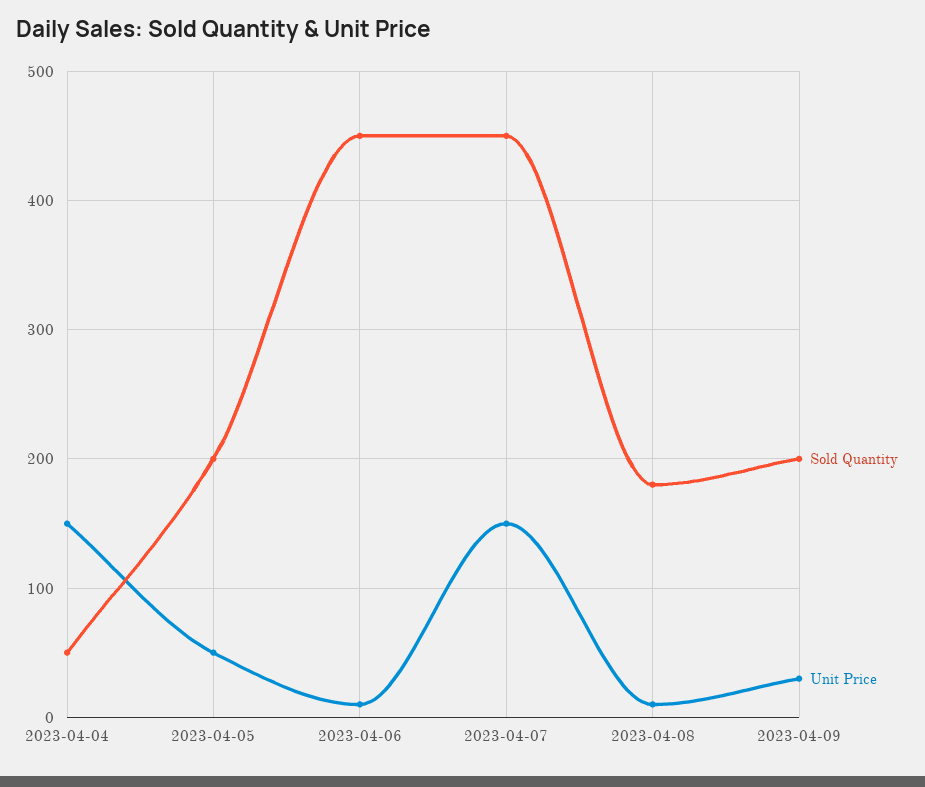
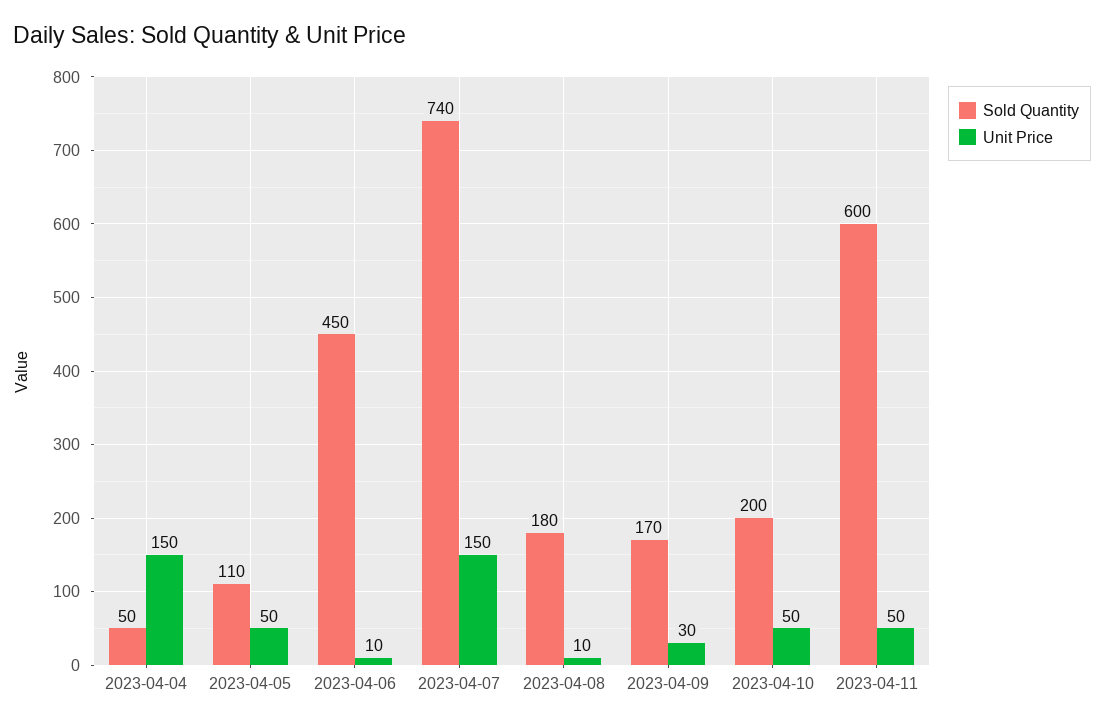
Sold Quantity, 2023-04-05: 200 -> 110
Sold Quantity, 2023-04-07: 450 -> 740
Sold Quantity, 2023-04-09: 200 -> 170
Sold Quantity, 2023-04-10: none -> 200
Unit Price, 2023-04-10: none -> 50
Sold Quantity, 2023-04-11: none -> 600
Unit Price, 2023-04-11: none -> 50

